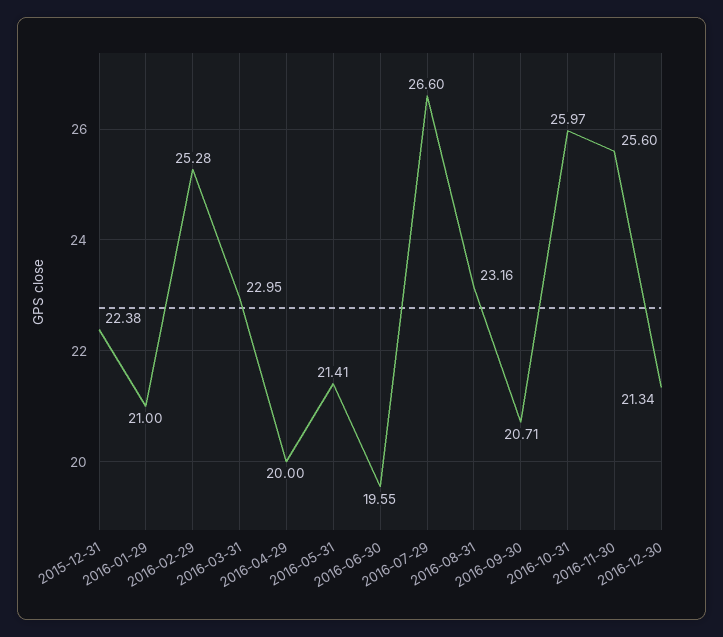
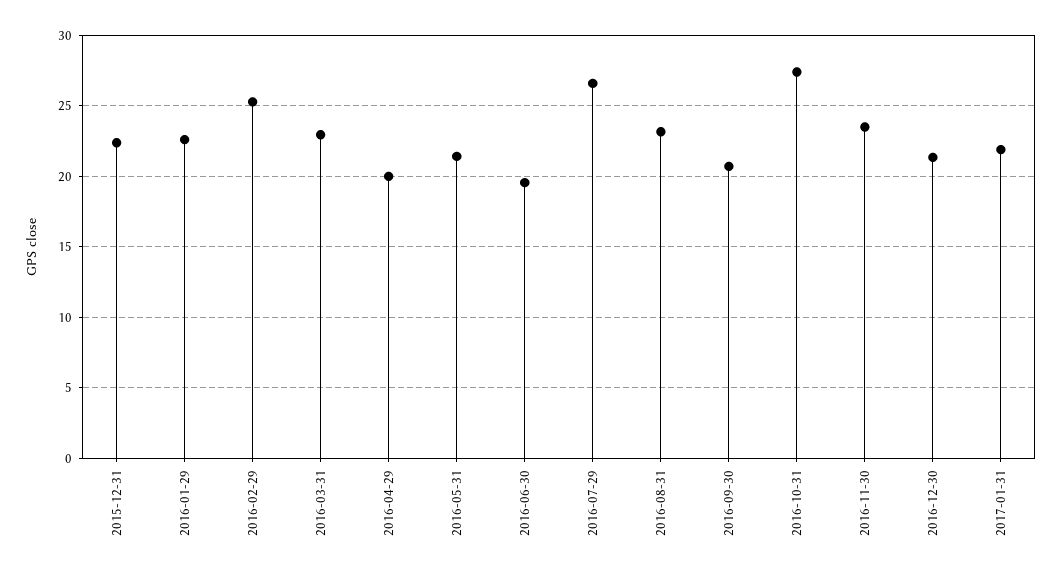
2016-01-29: 21 -> 22.5
2016-10-31: 25.97 -> 27.5
2016-11-30: 25.6 -> 23.5
2017-01-31: none -> 22

